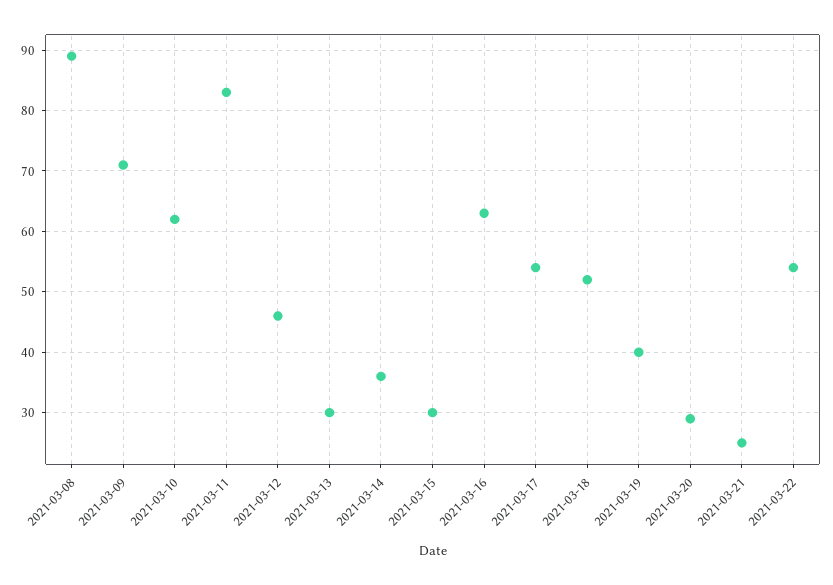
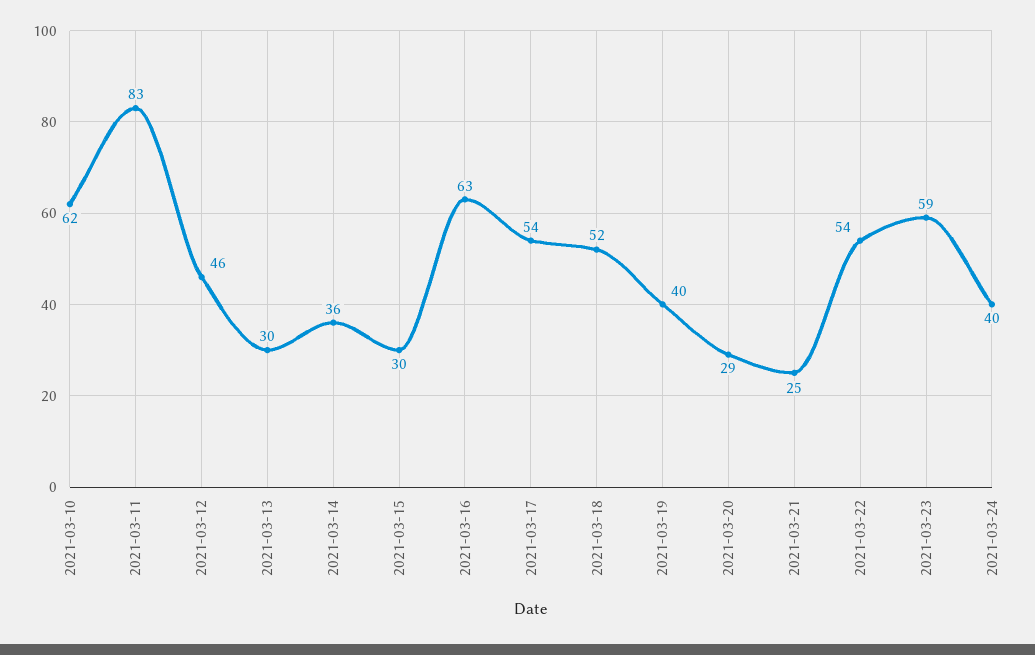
2021-03-08: 89 -> none
2021-03-09: 71 -> none
2021-03-23: none -> 59
2021-03-24: none -> 40

